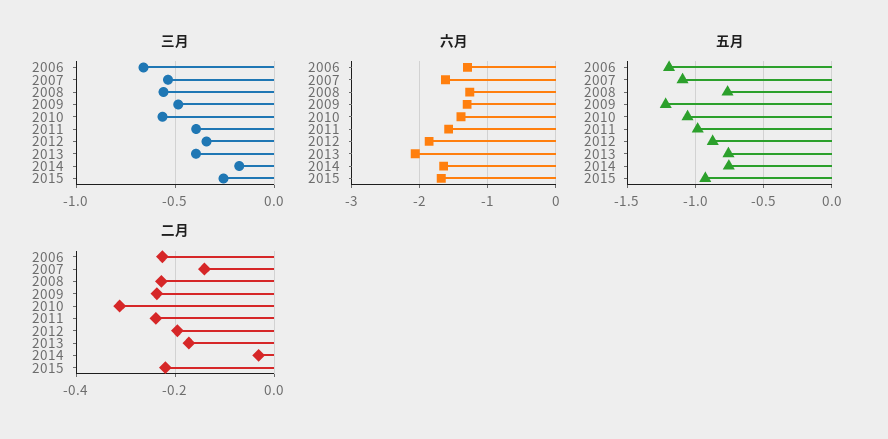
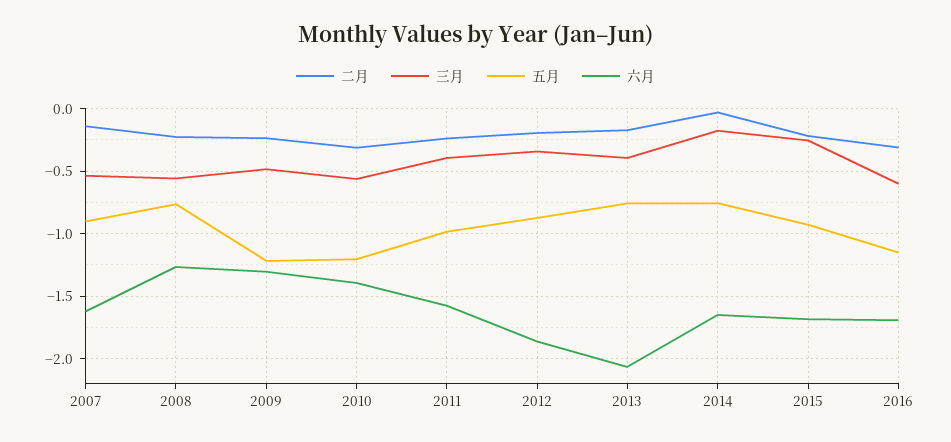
三月, 2006: -0.65 -> none
六月, 2006: -1.3 -> none
五月, 2006: -1.2 -> none
五月, 2007: -1.1 -> -0.9
五月, 2010: -1.05 -> -1.2
二月, 2006: -0.22 -> none
二月, 2016: none -> -0.3
三月, 2016: none -> -0.6
五月, 2016: none -> -1.15
六月, 2016: none -> -1.7

